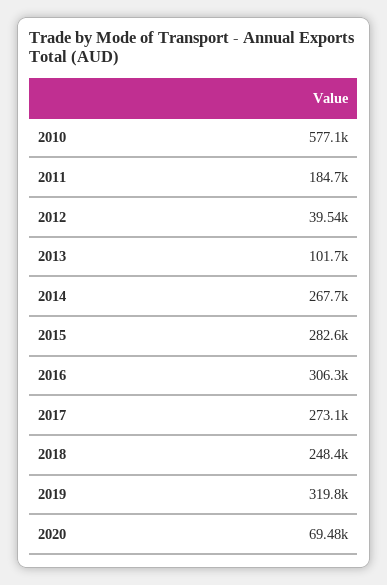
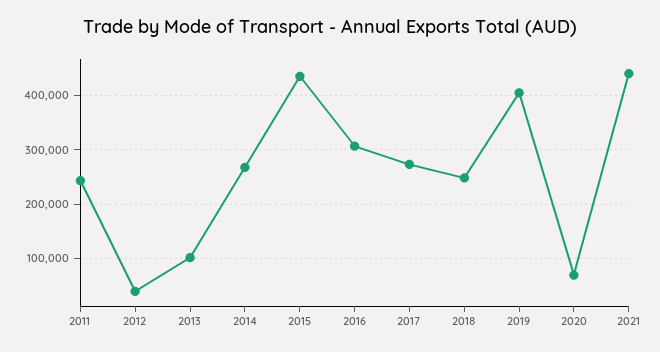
2010: 577100 -> none
2011: 184700 -> 240000
2015: 282600 -> 440000
2019: 319800 -> 400000
2021: none -> 440000

